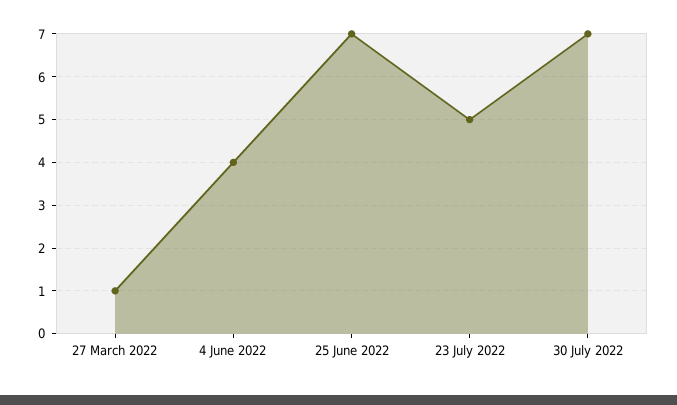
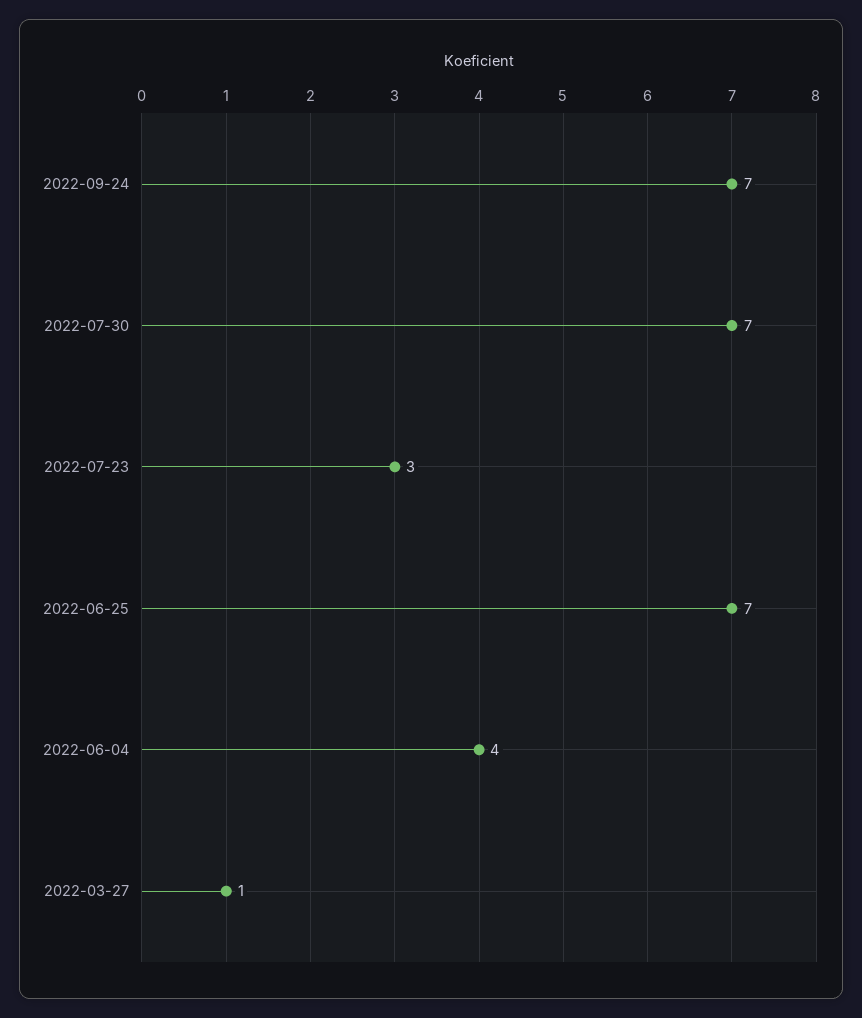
23 July 2022: 5 -> 3
2022-09-24: none -> 7

